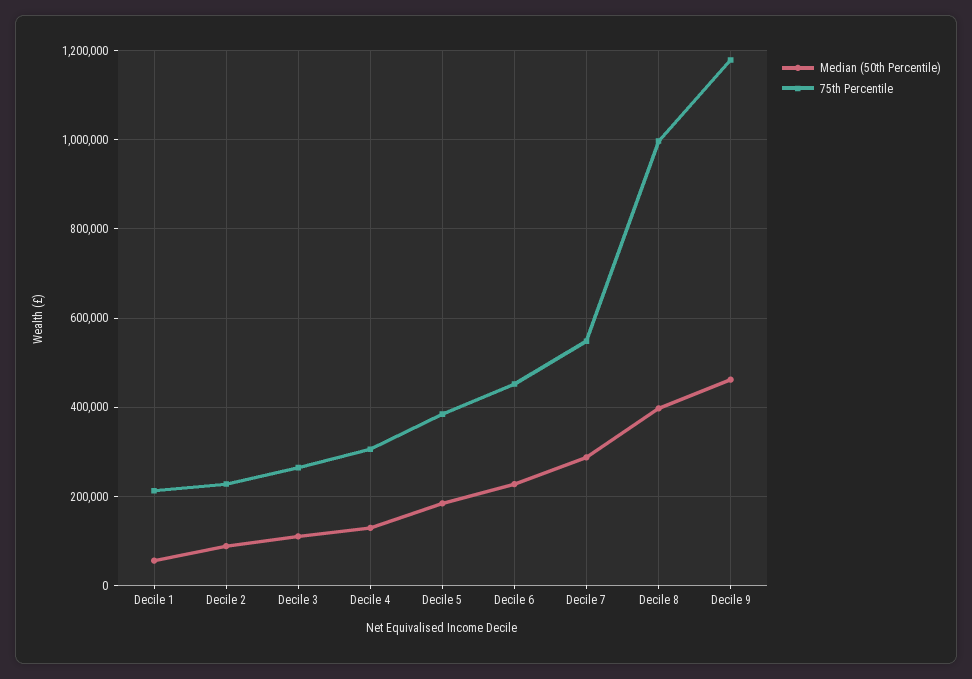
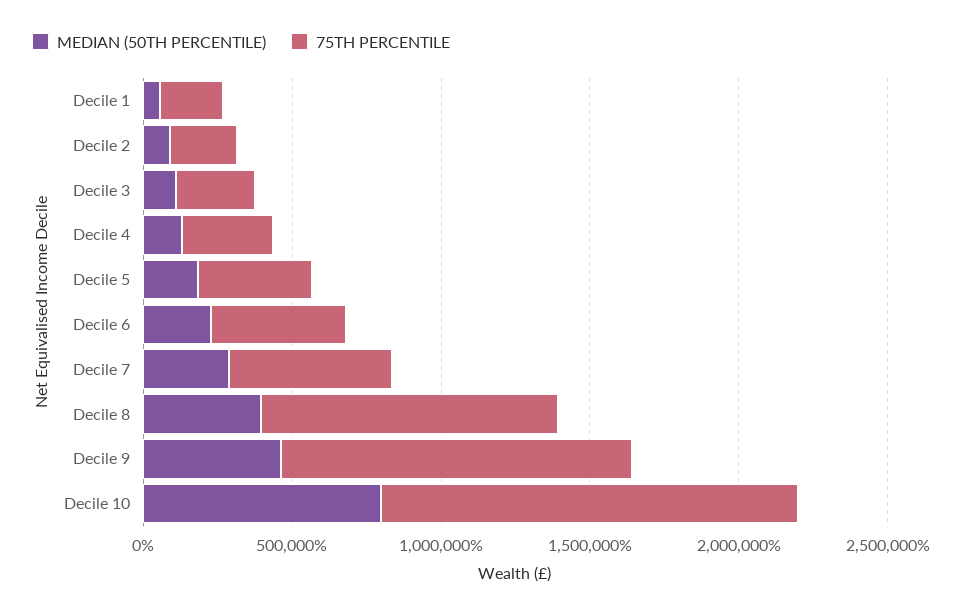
Median (50th Percentile), Decile 10: none -> 800000
75th Percentile, Decile 10: none -> 1400000

